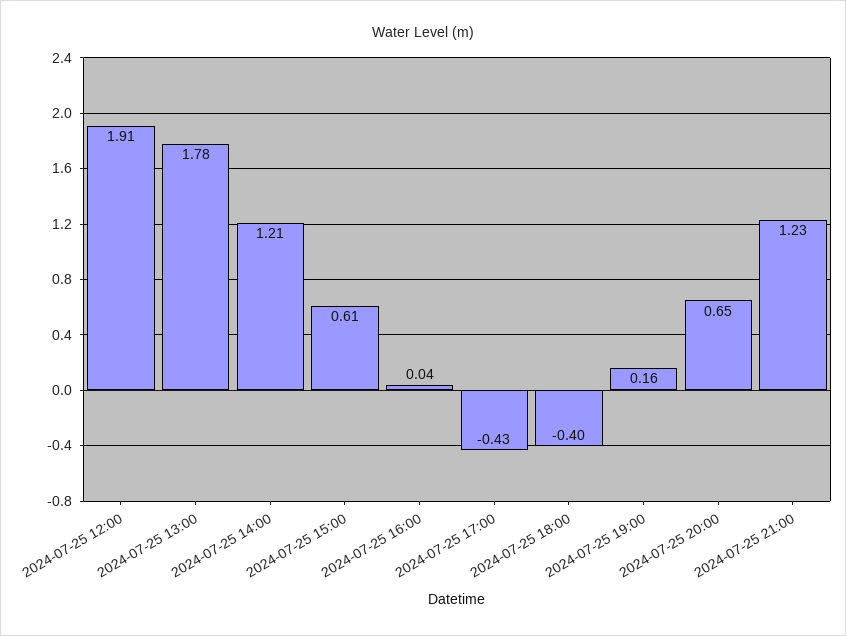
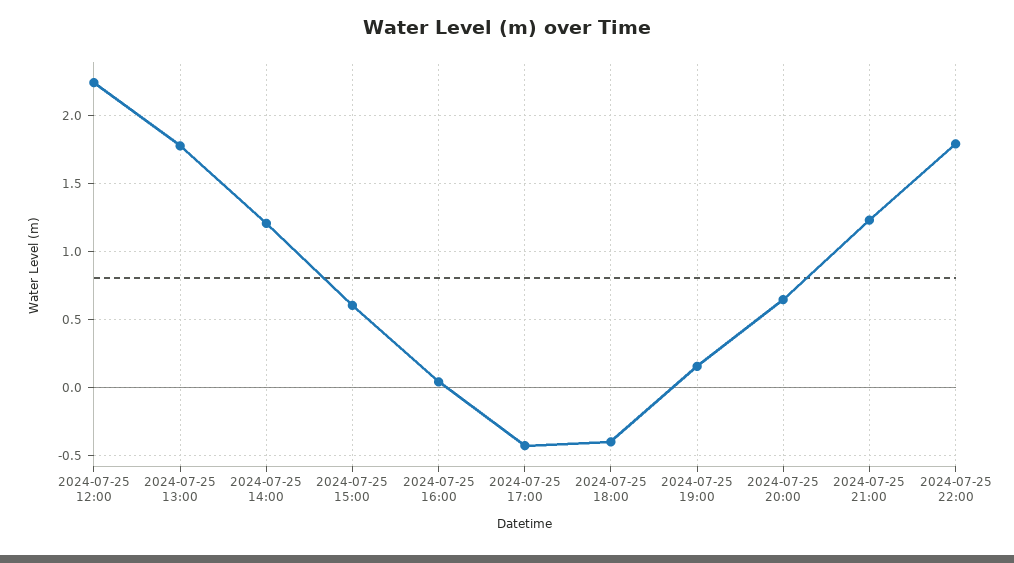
2024-07-25 12:00: 1.91 -> 2.25
2024-07-25 22:00: none -> 1.8

